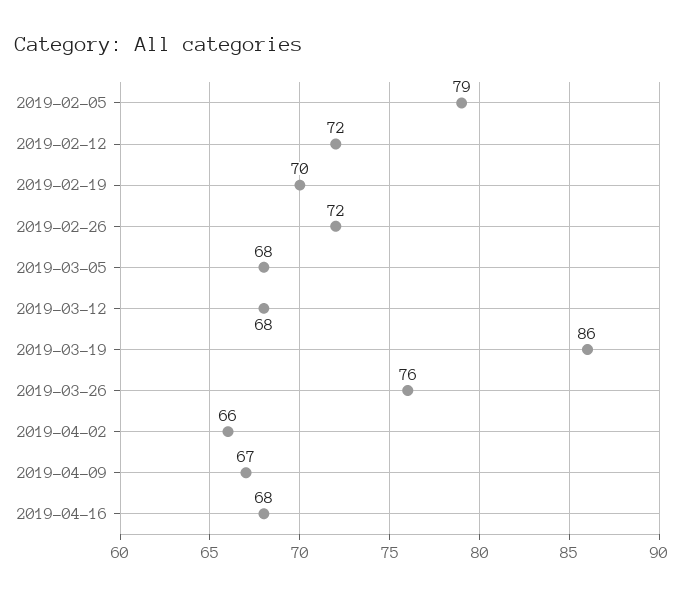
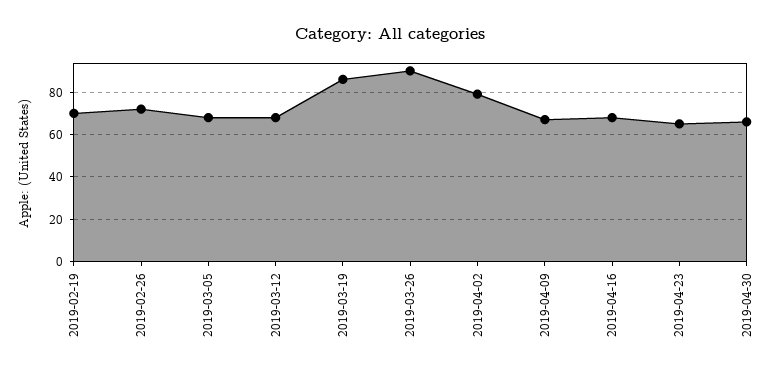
2019-02-05: 79 -> none
2019-02-12: 72 -> none
2019-03-26: 76 -> 90
2019-04-02: 66 -> 80
2019-04-23: none -> 65
2019-04-30: none -> 65

